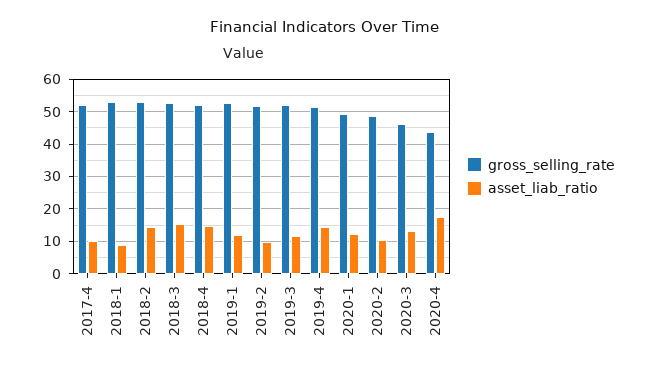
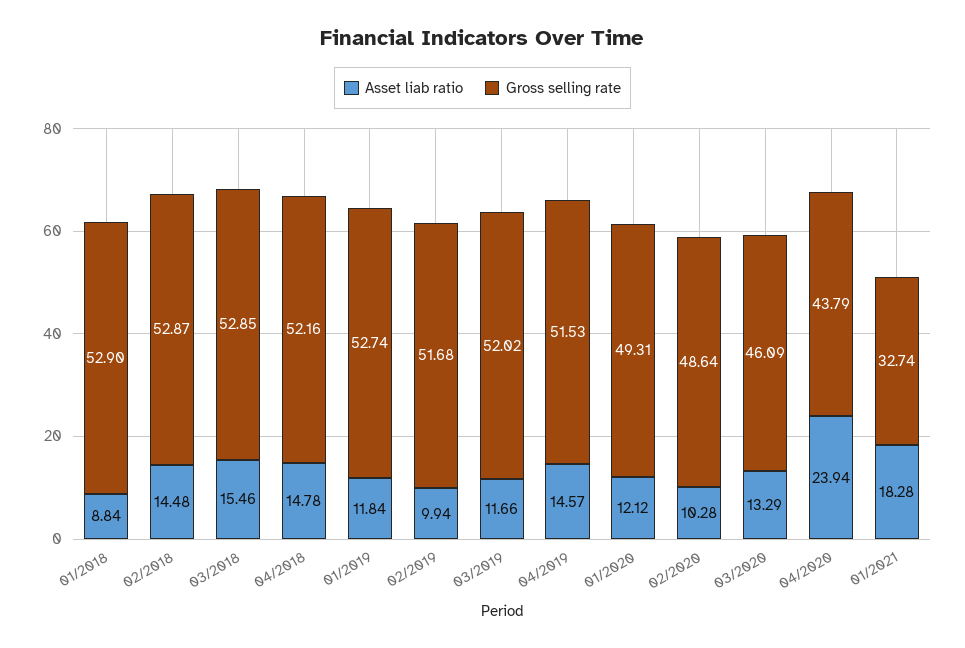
gross_selling_rate, 2017-4: 52 -> none
asset_liab_ratio, 2017-4: 10 -> none
asset_liab_ratio, 2020-4: 18 -> 23.94
asset_liab_ratio, 01/2021: none -> 18.28
gross_selling_rate, 01/2021: none -> 32.74

